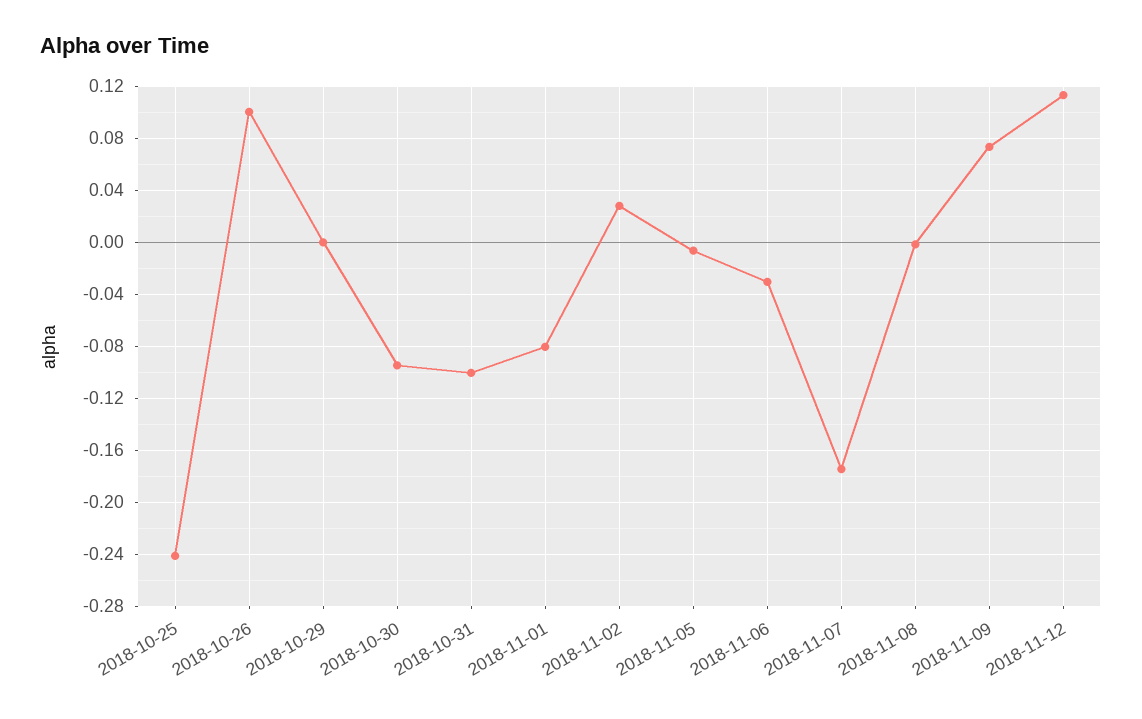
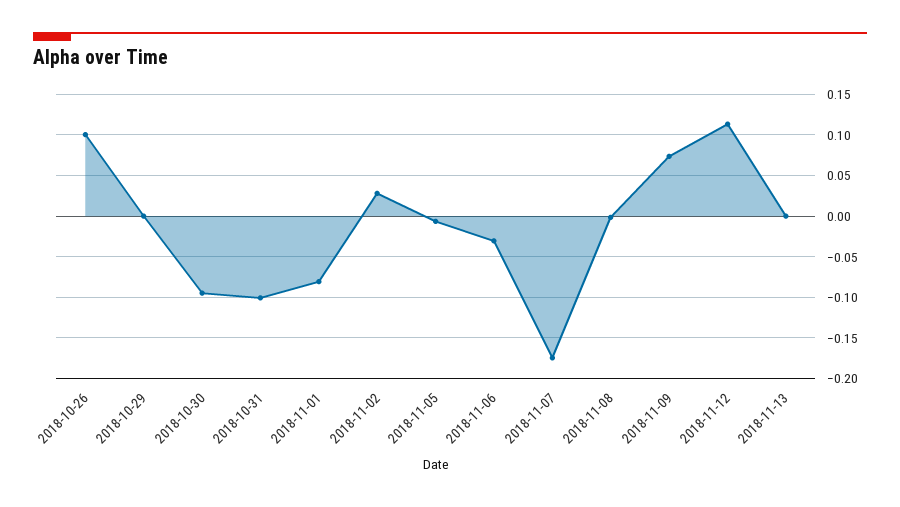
2018-10-25: -0.24 -> none
2018-11-13: none -> 0

